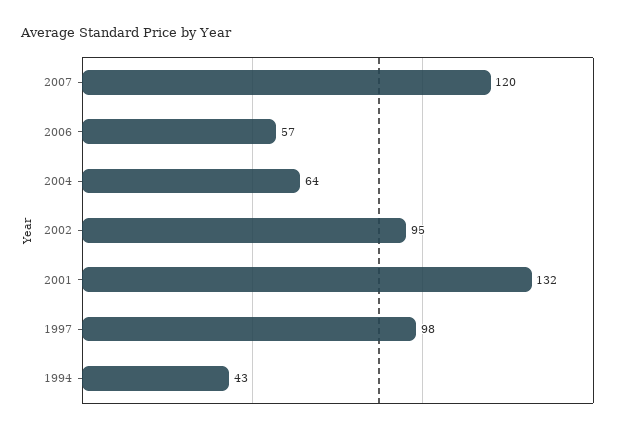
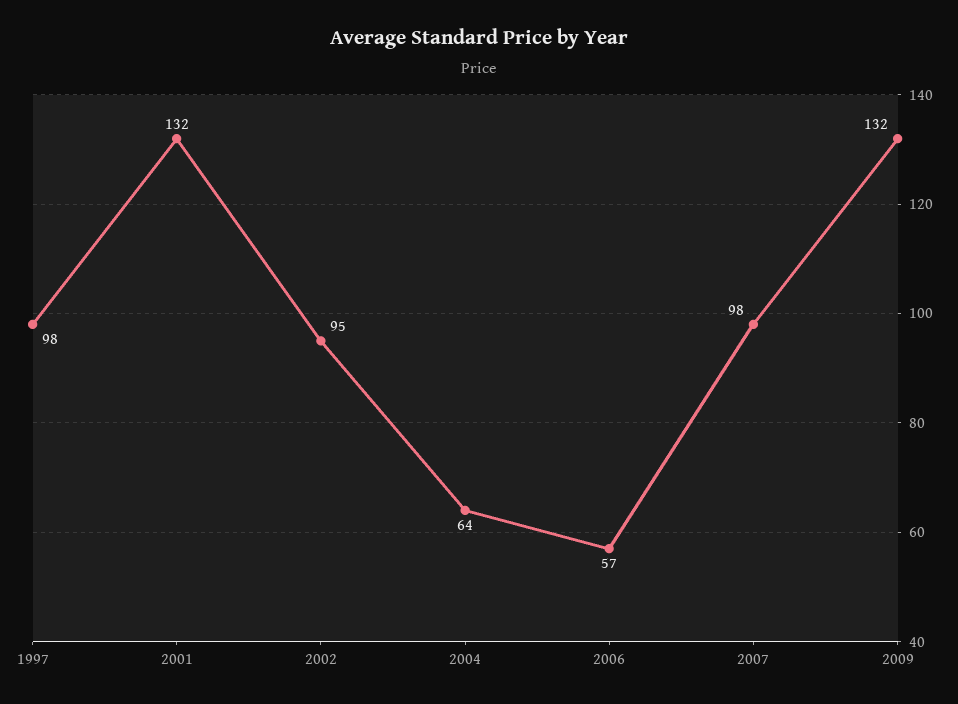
2007: 120 -> 98
1994: 43 -> none
2009: none -> 132

